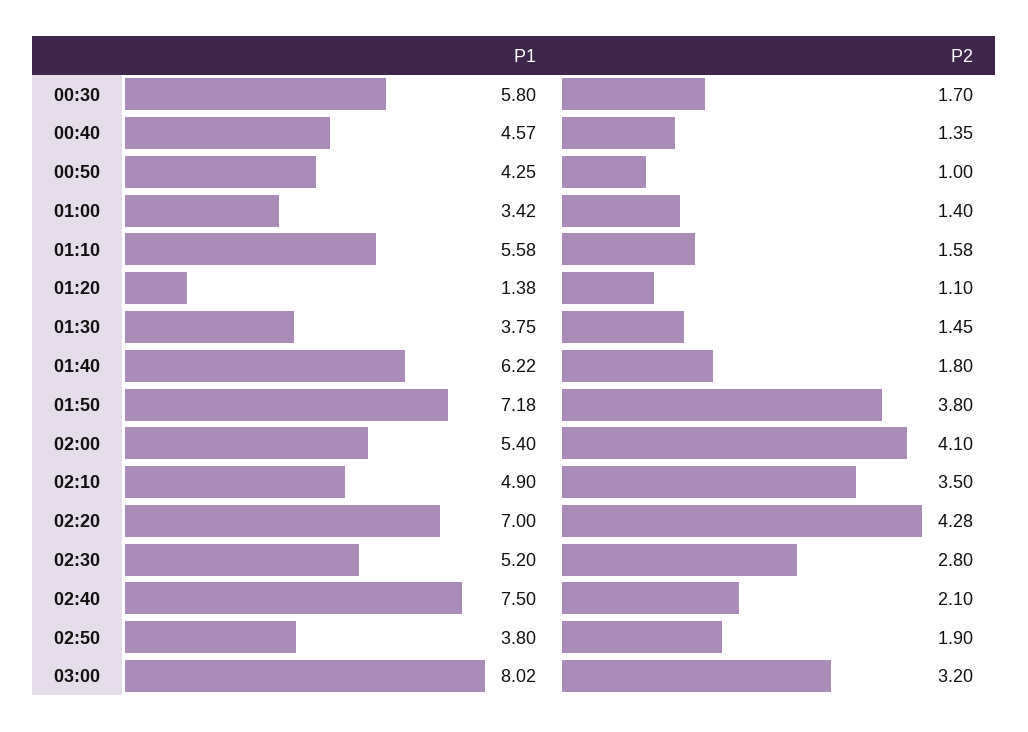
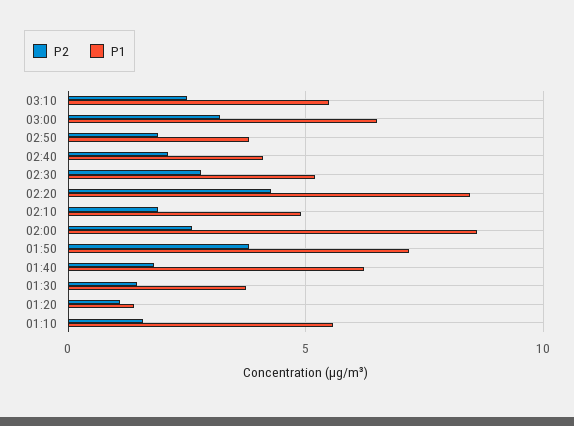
P1, 00:30: 5.8 -> none
P2, 00:30: 1.7 -> none
P1, 00:40: 4.57 -> none
P2, 00:40: 1.35 -> none
P1, 00:50: 4.25 -> none
P2, 00:50: 1 -> none
P1, 01:00: 3.42 -> none
P2, 01:00: 1.4 -> none
P1, 02:00: 5.4 -> 8.5
P2, 02:00: 4.1 -> 2.5
P2, 02:10: 3.5 -> 2
P1, 02:20: 7 -> 8.5
P1, 02:40: 7.5 -> 4
P1, 03:00: 8.02 -> 6.5
P2, 03:10: none -> 2.5
P1, 03:10: none -> 5.5

